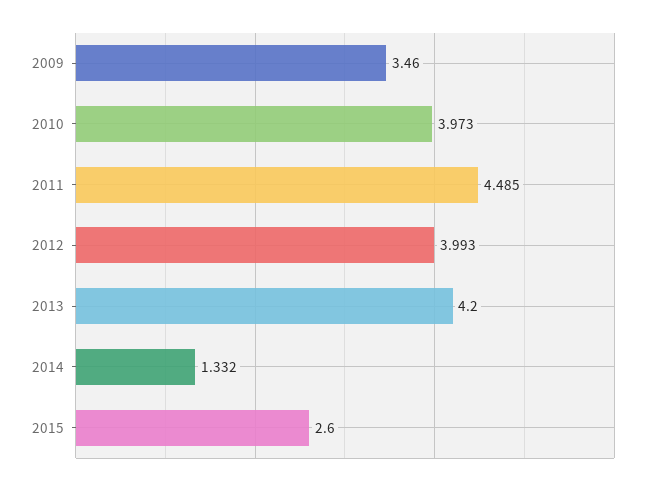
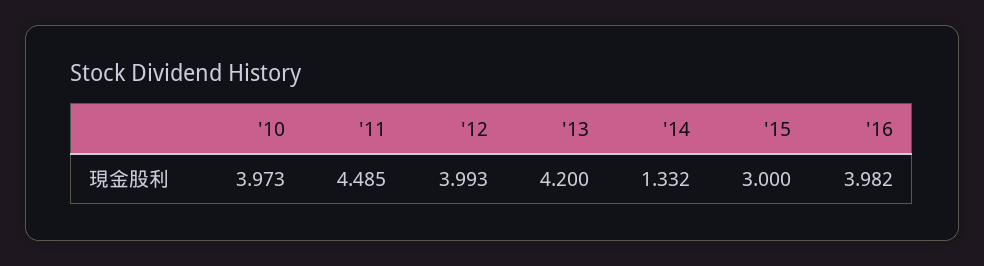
2009: 3.46 -> none
2015: 2.6 -> 3
'16: none -> 3.982

